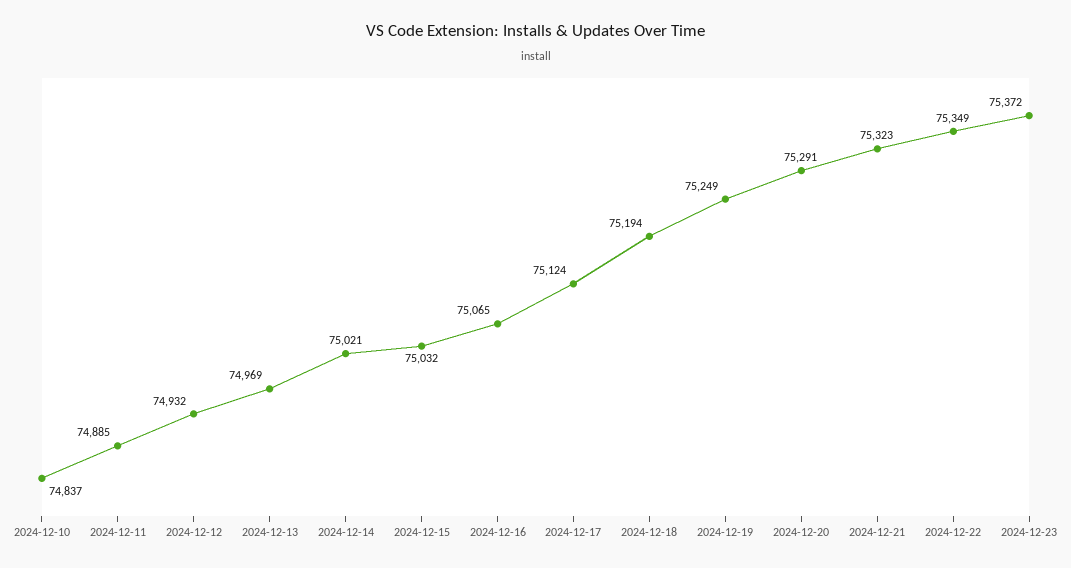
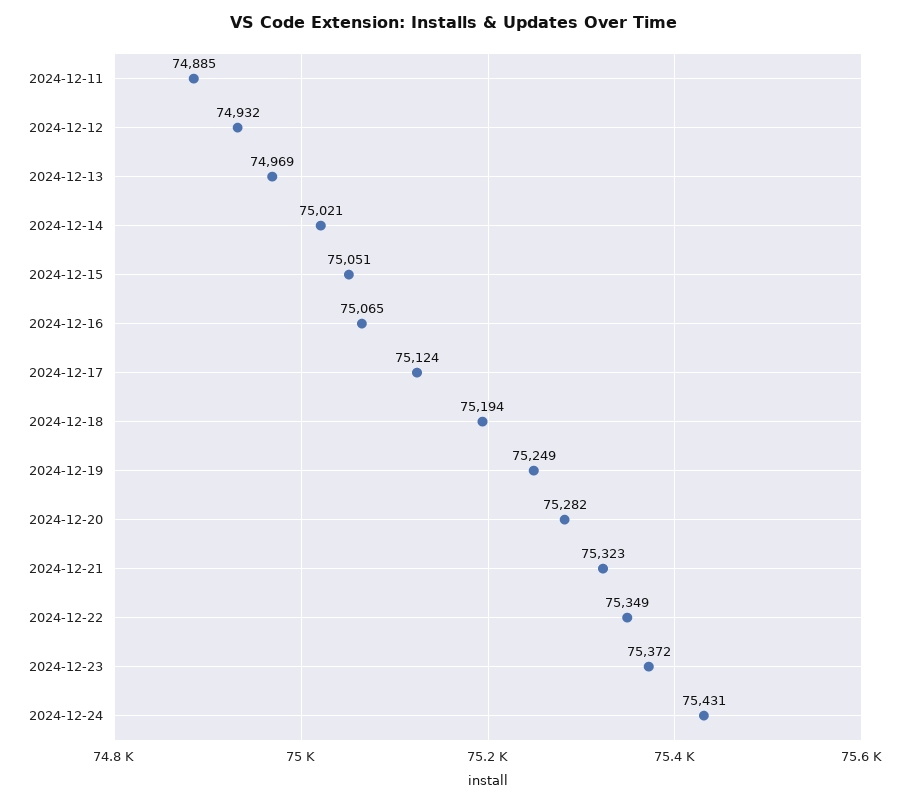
2024-12-10: 74837 -> none
2024-12-15: 75032 -> 75051
2024-12-20: 75291 -> 75282
2024-12-24: none -> 75431

